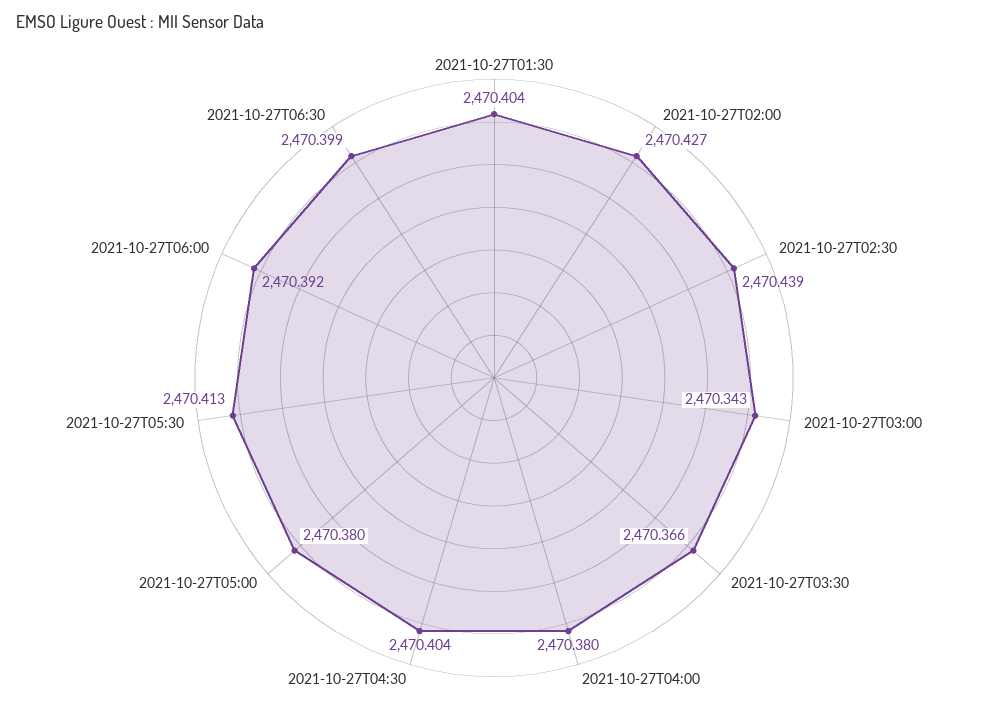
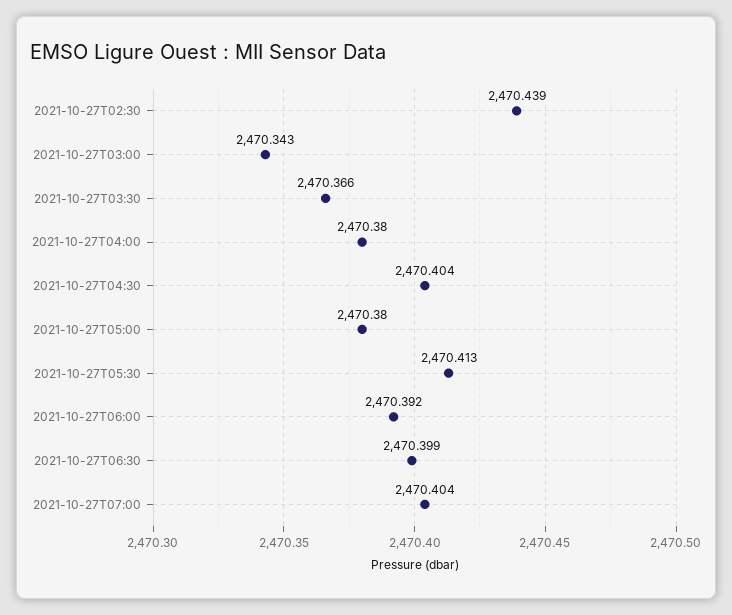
2021-10-27T01:30: 2470.404 -> none
2021-10-27T02:00: 2470.427 -> none
2021-10-27T07:00: none -> 2470.404

